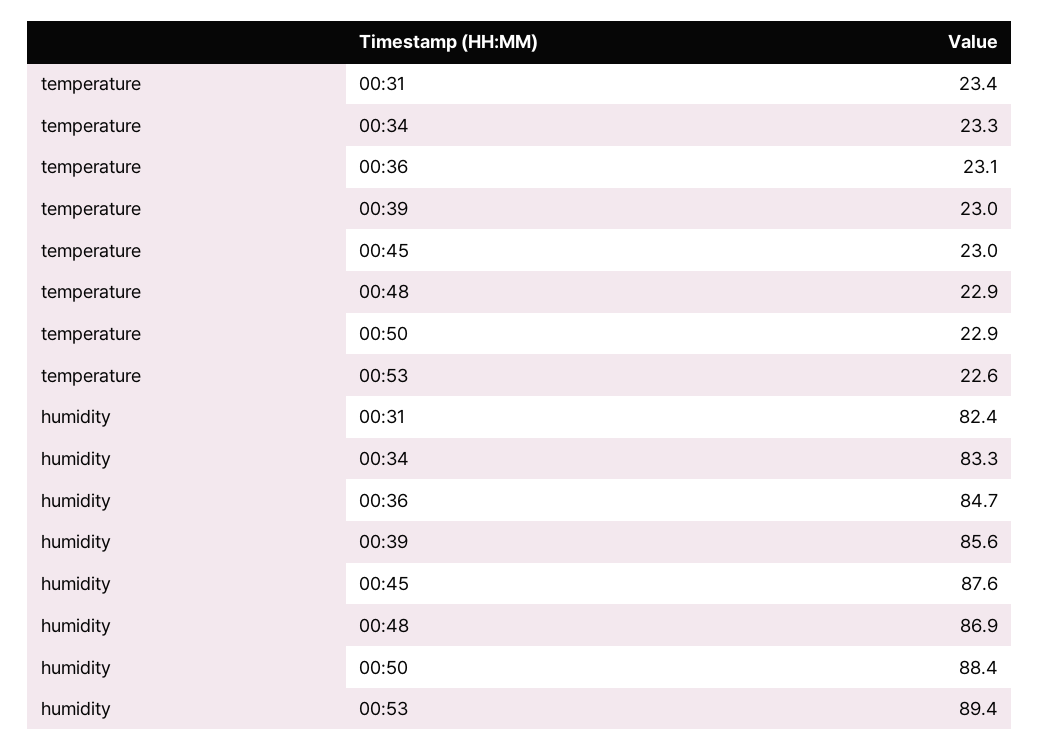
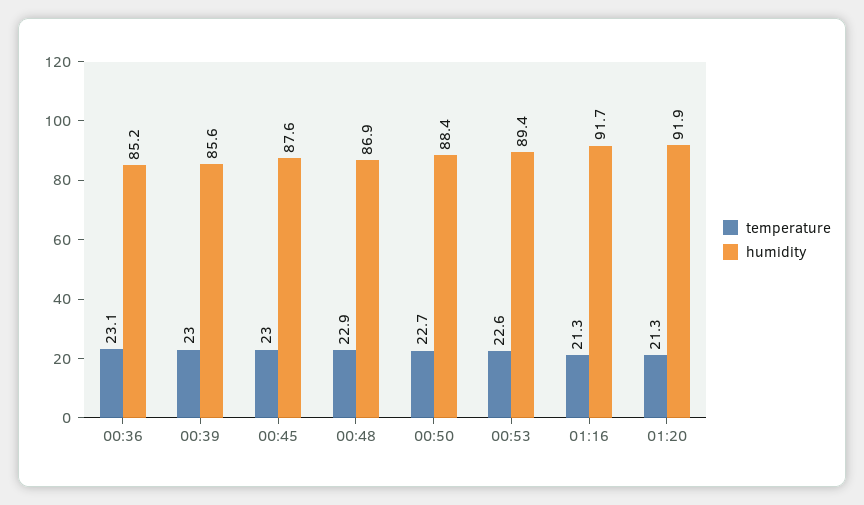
temperature, 00:31: 23.4 -> none
temperature, 00:34: 23.3 -> none
temperature, 00:50: 22.9 -> 22.7
humidity, 00:31: 82.4 -> none
humidity, 00:34: 83.3 -> none
humidity, 00:36: 84.7 -> 85.2
temperature, 01:16: none -> 21.3
humidity, 01:16: none -> 91.7
temperature, 01:20: none -> 21.3
humidity, 01:20: none -> 91.9

